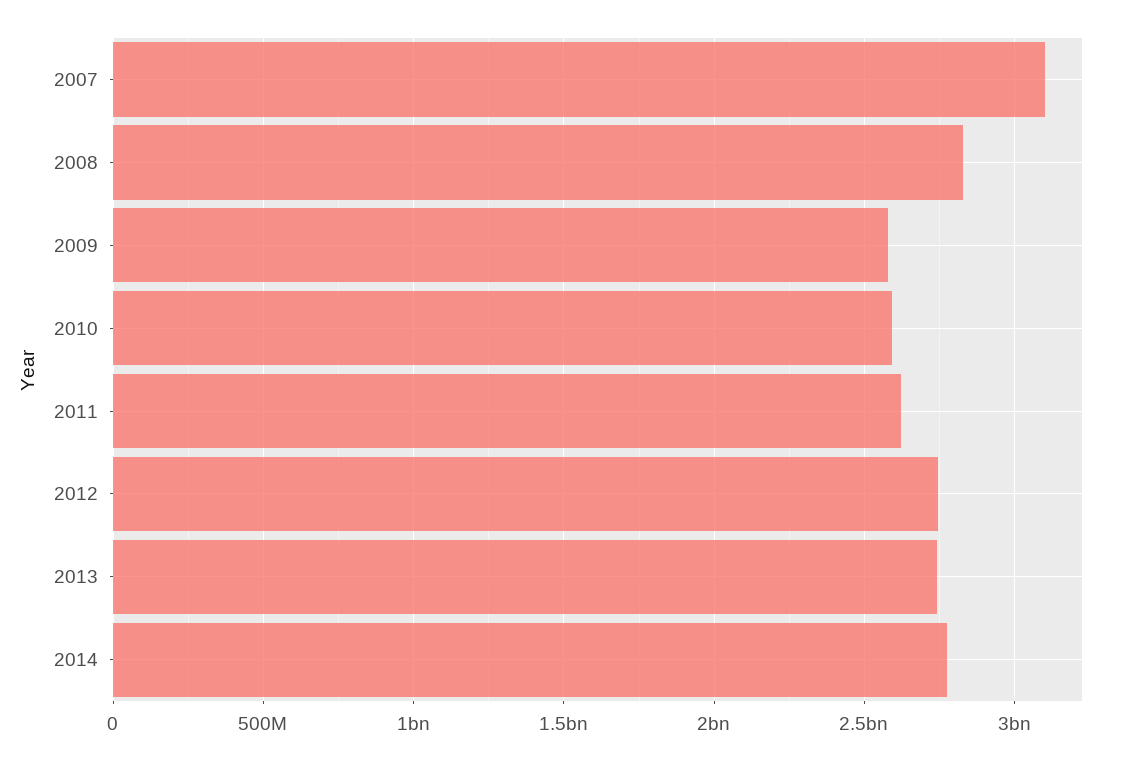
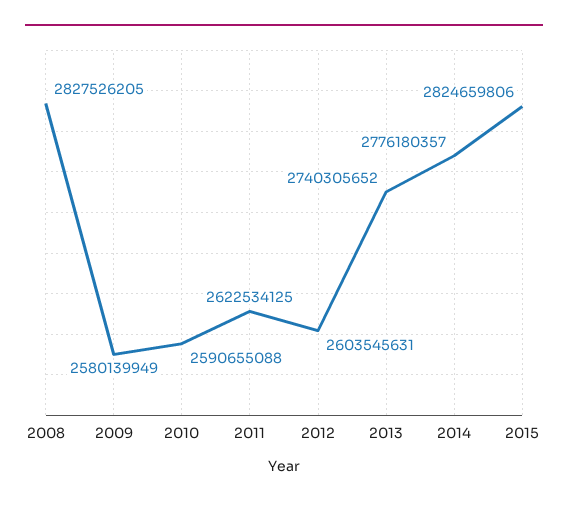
2007: 3100000000 -> none
2012: 2750000000 -> 2603545631
2015: none -> 2824659806

